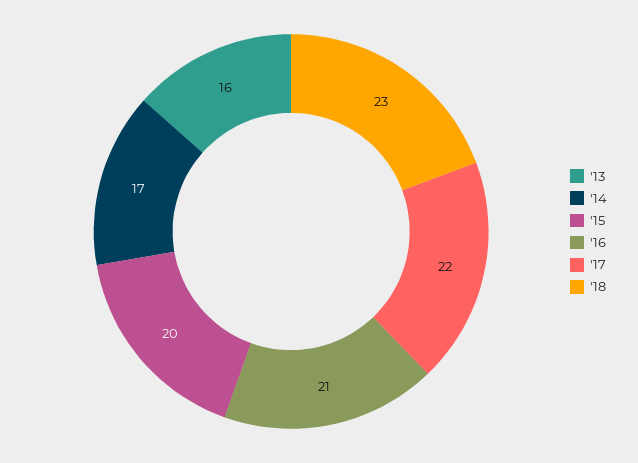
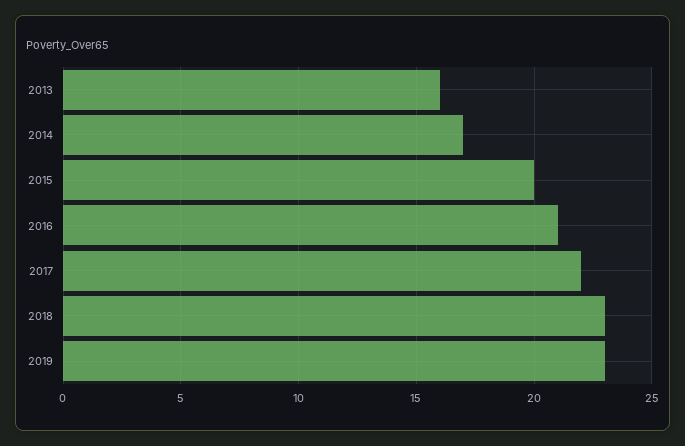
2019: none -> 23

